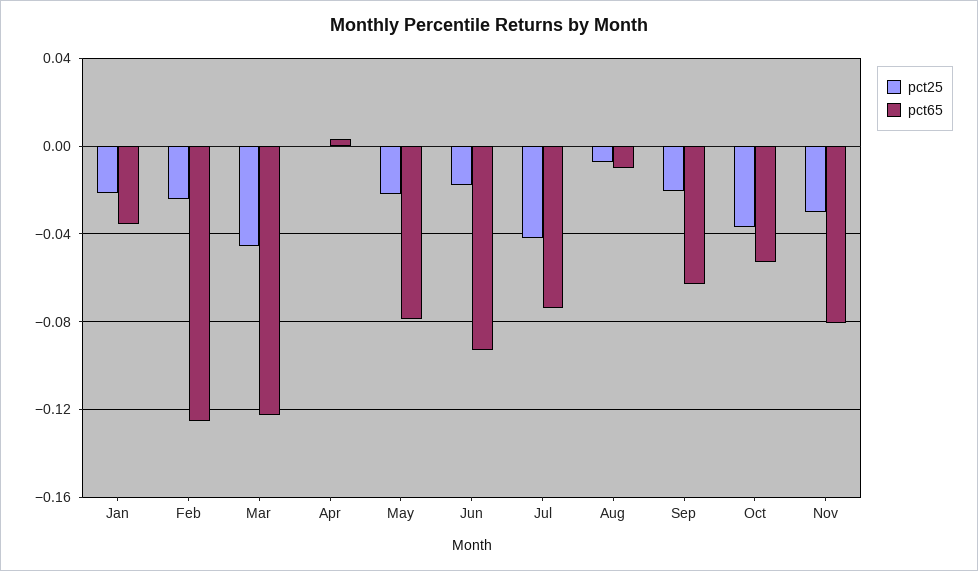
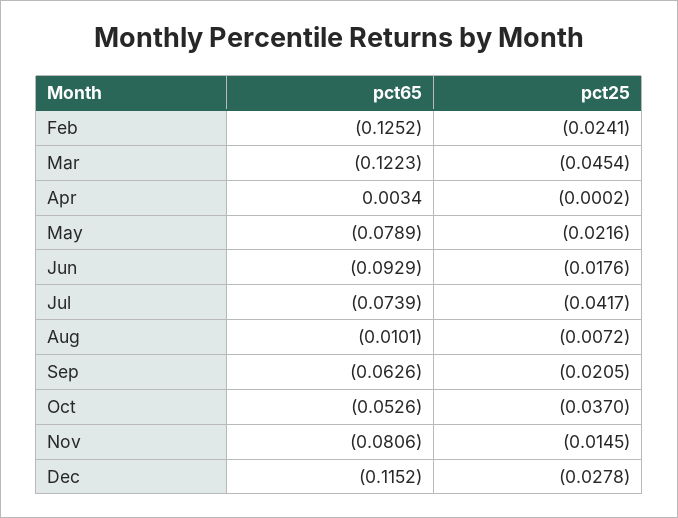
pct25, Jan: -0.02 -> none
pct65, Jan: -0.035 -> none
pct25, Nov: -0.03 -> -0.0145
pct65, Dec: none -> -0.1152
pct25, Dec: none -> -0.0278

